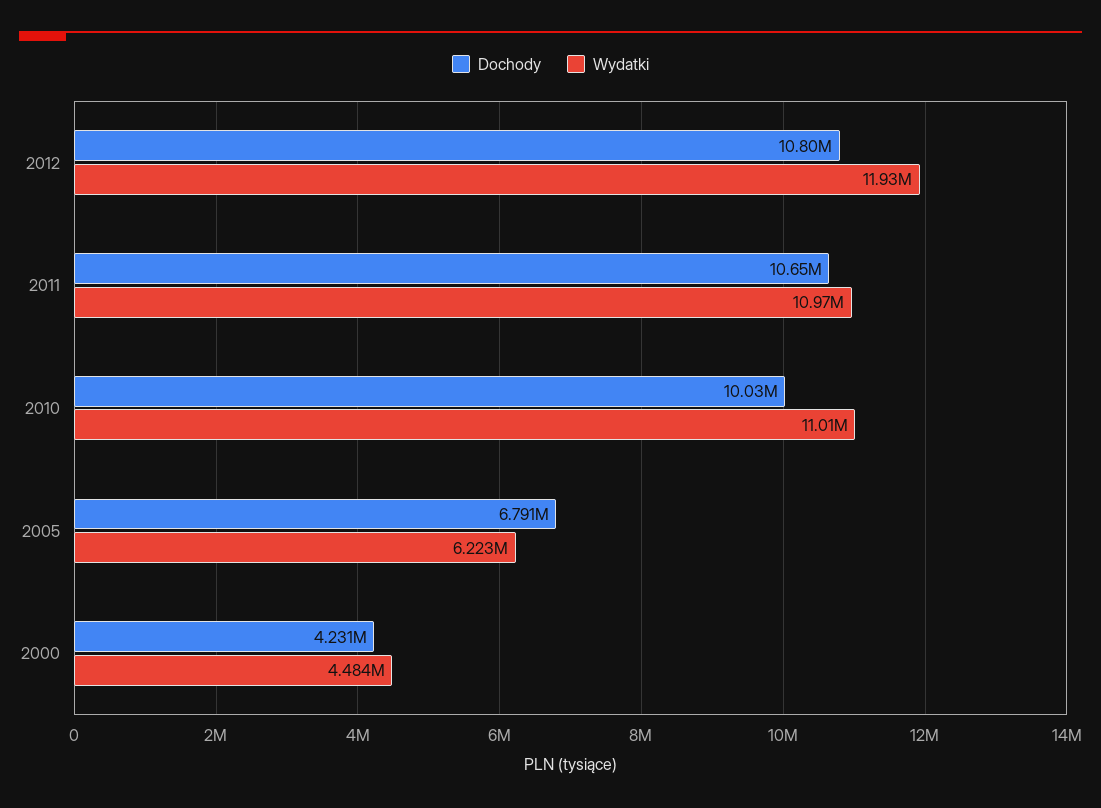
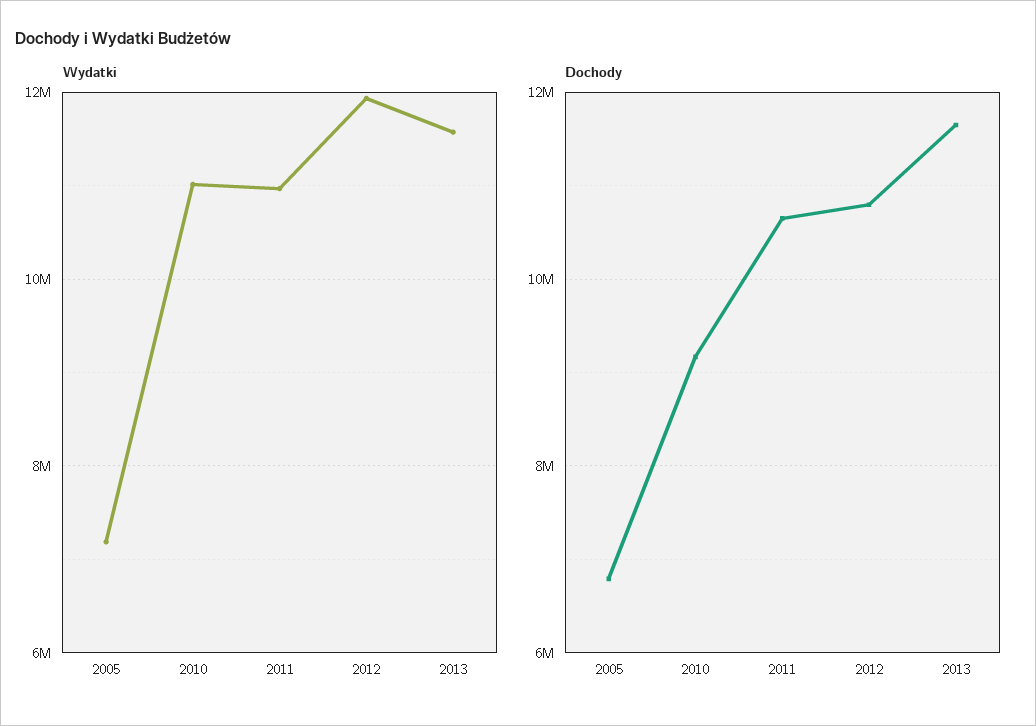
Dochody, 2010: 10030000 -> 9200000
Wydatki, 2005: 6223000 -> 7200000
Dochody, 2000: 4231000 -> none
Wydatki, 2000: 4484000 -> none
Wydatki, 2013: none -> 11600000
Dochody, 2013: none -> 11600000

